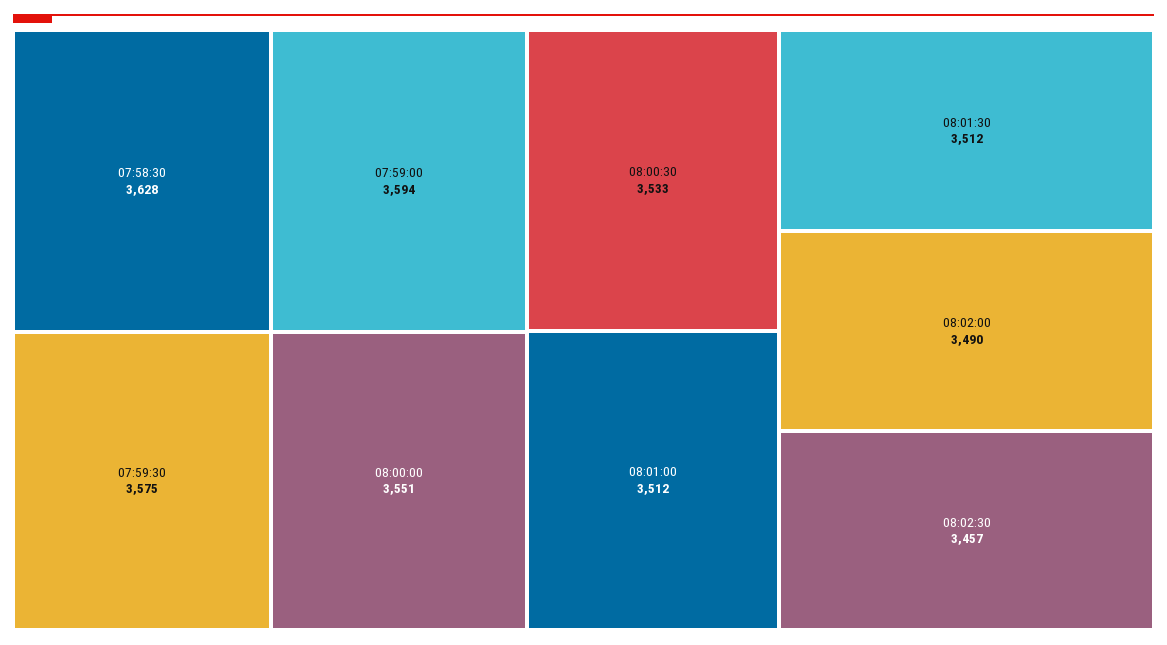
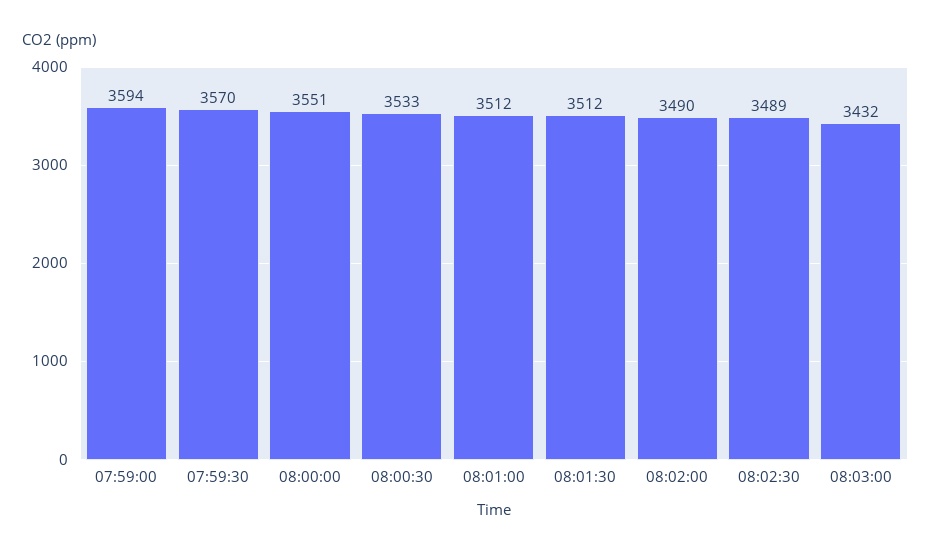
07:58:30: 3628 -> none
07:59:30: 3575 -> 3570
08:02:30: 3457 -> 3489
08:03:00: none -> 3432

